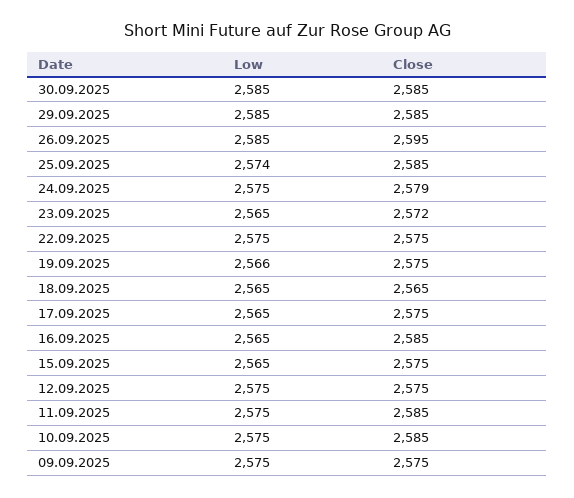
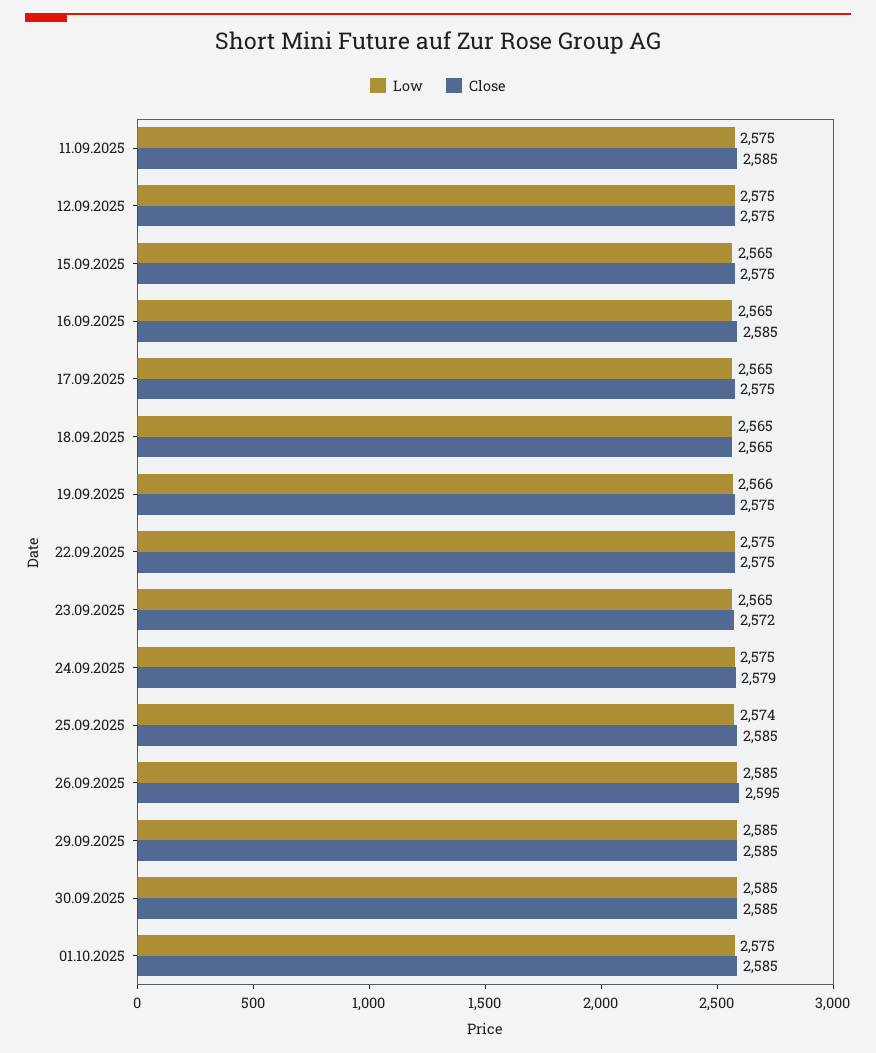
Low, 10.09.2025: 2575 -> none
Close, 10.09.2025: 2585 -> none
Low, 09.09.2025: 2575 -> none
Close, 09.09.2025: 2575 -> none
Low, 01.10.2025: none -> 2575
Close, 01.10.2025: none -> 2585

